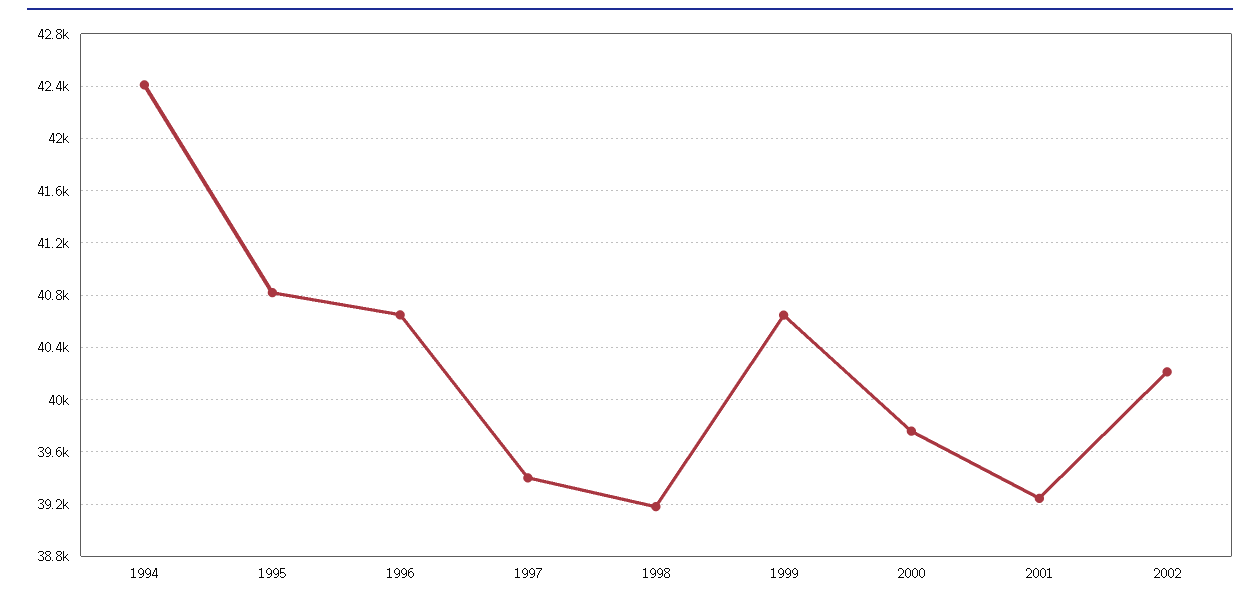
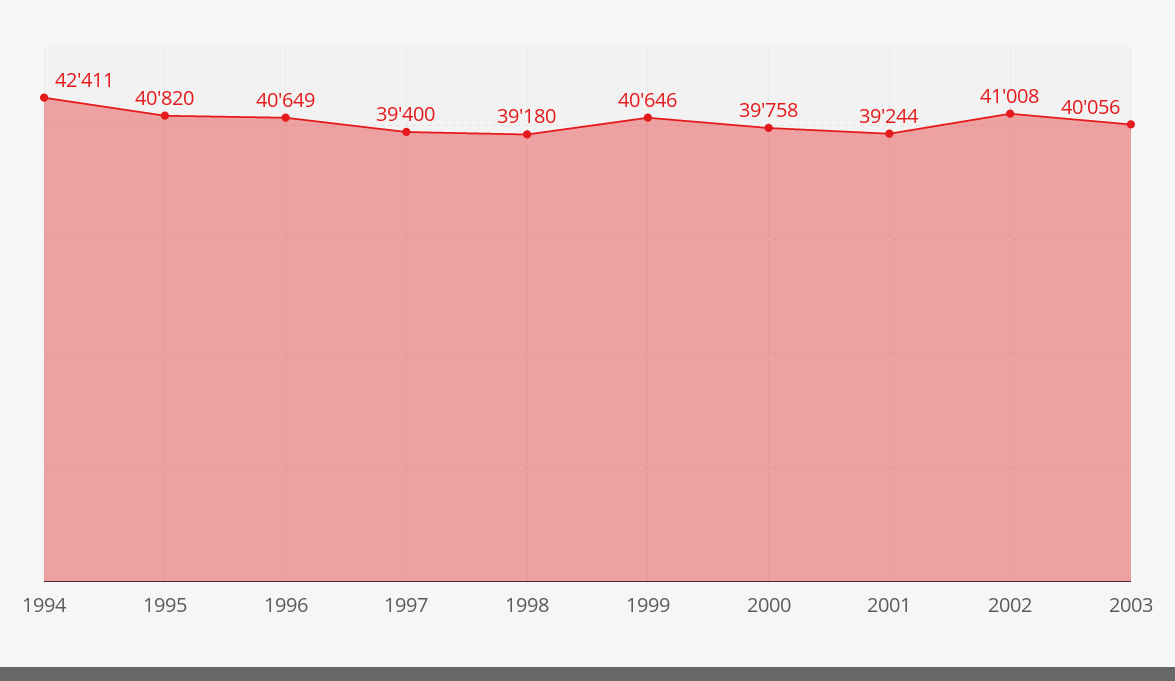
2002: 40200 -> 41008
2003: none -> 40056

